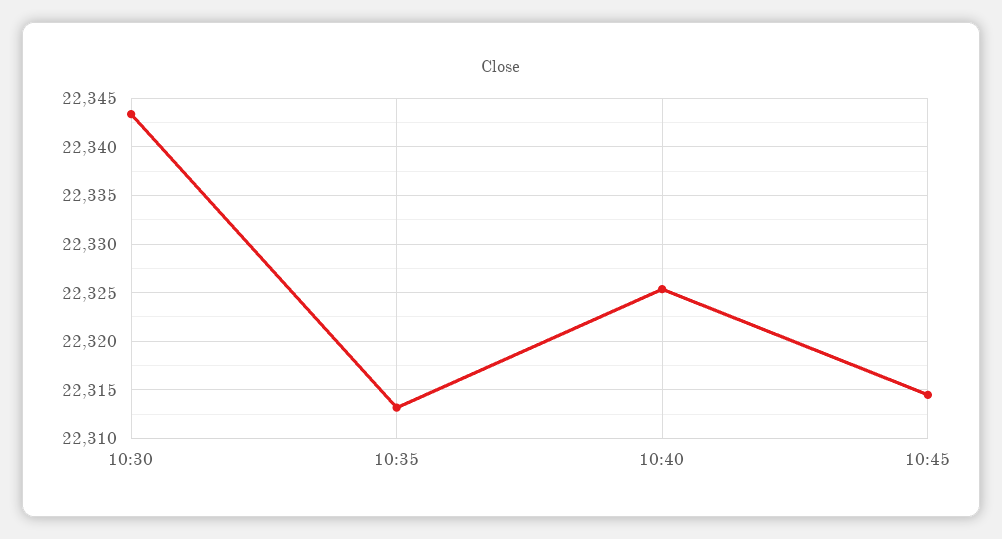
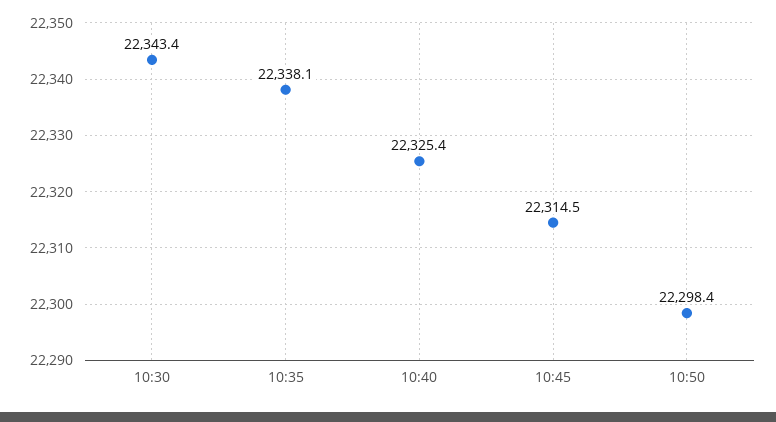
10:35: 22313 -> 22338.1
10:50: none -> 22298.4

